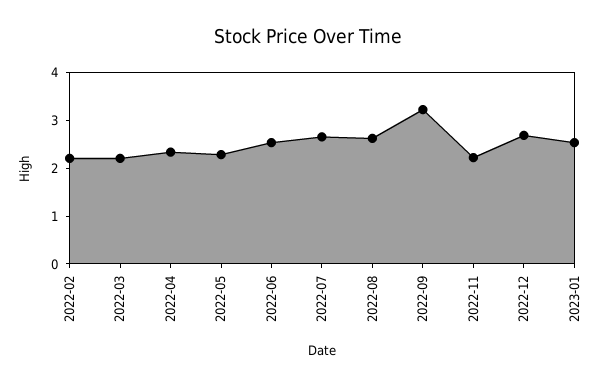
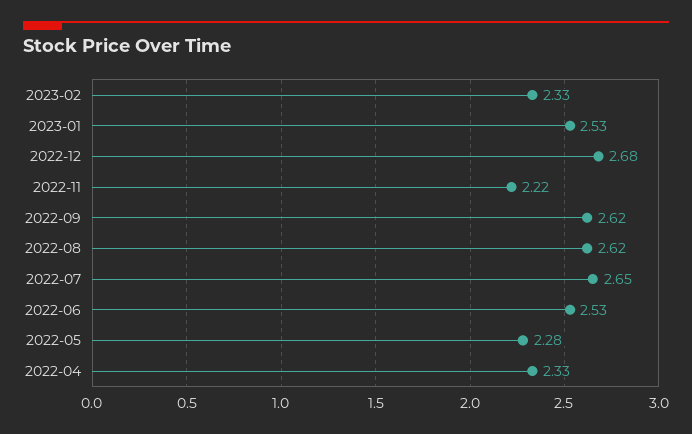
2022-02: 2.2 -> none
2022-03: 2.2 -> none
2022-09: 3.2 -> 2.62
2023-02: none -> 2.33

